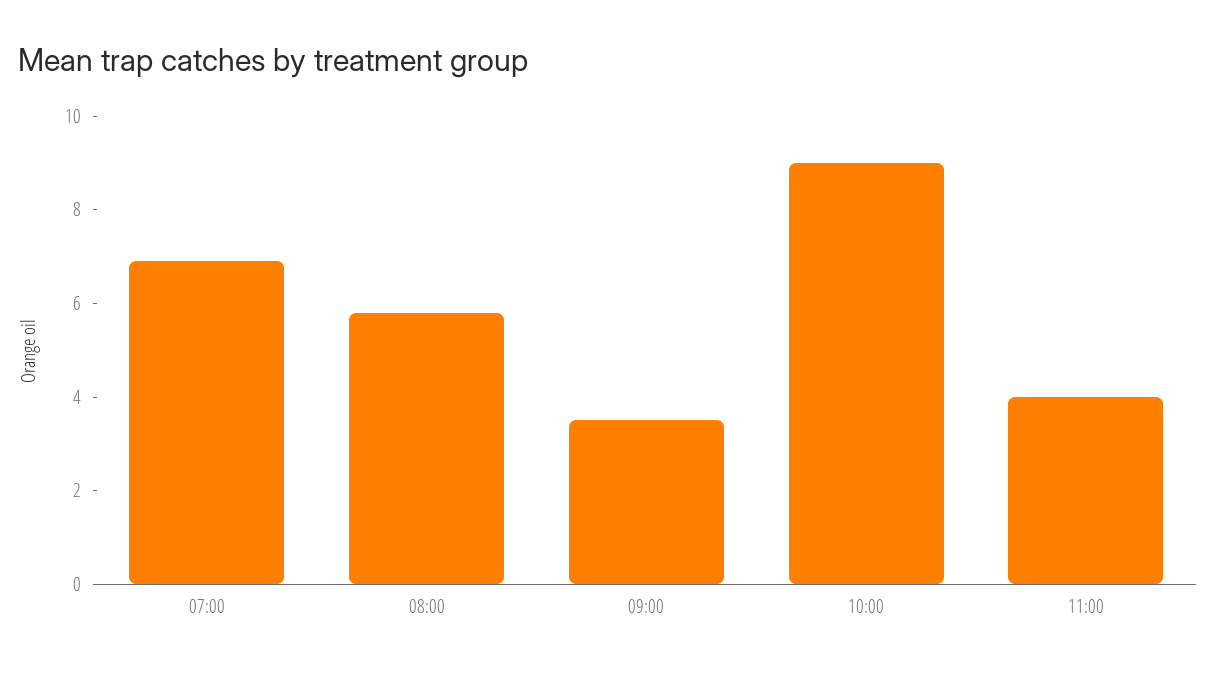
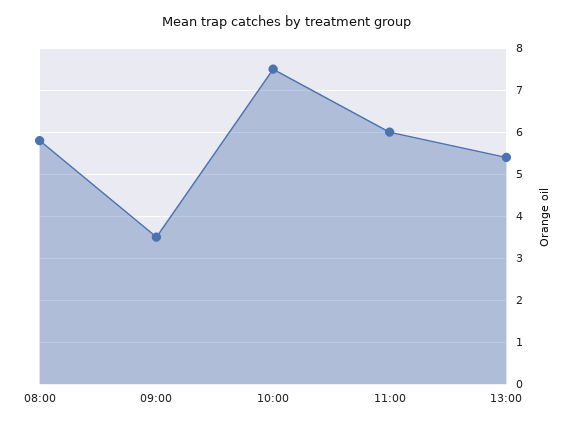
07:00: 7 -> none
10:00: 9 -> 7.5
11:00: 4 -> 6
13:00: none -> 5.5

